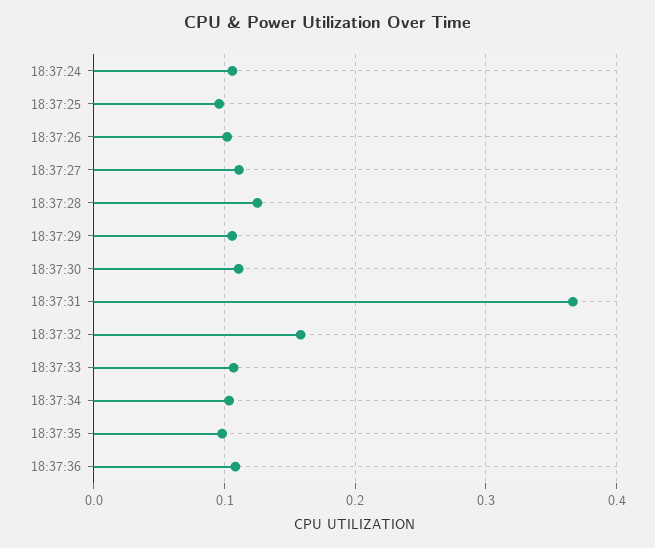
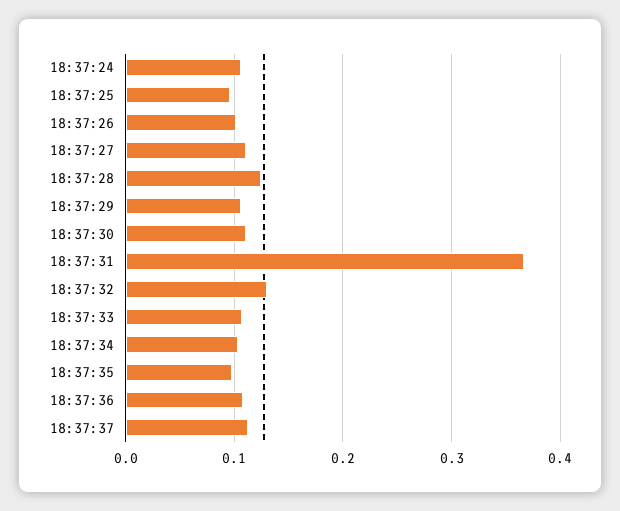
18:37:32: 0.16 -> 0.13
18:37:37: none -> 0.11

